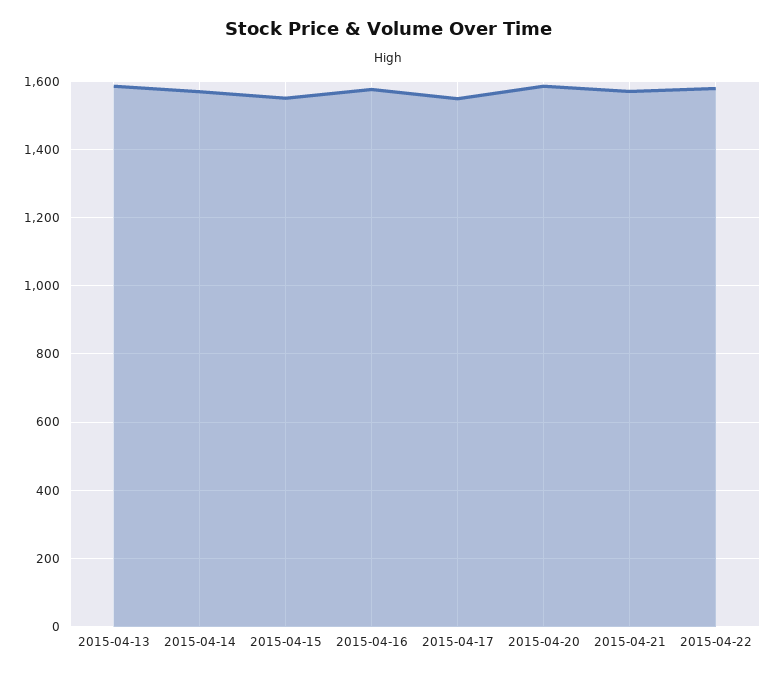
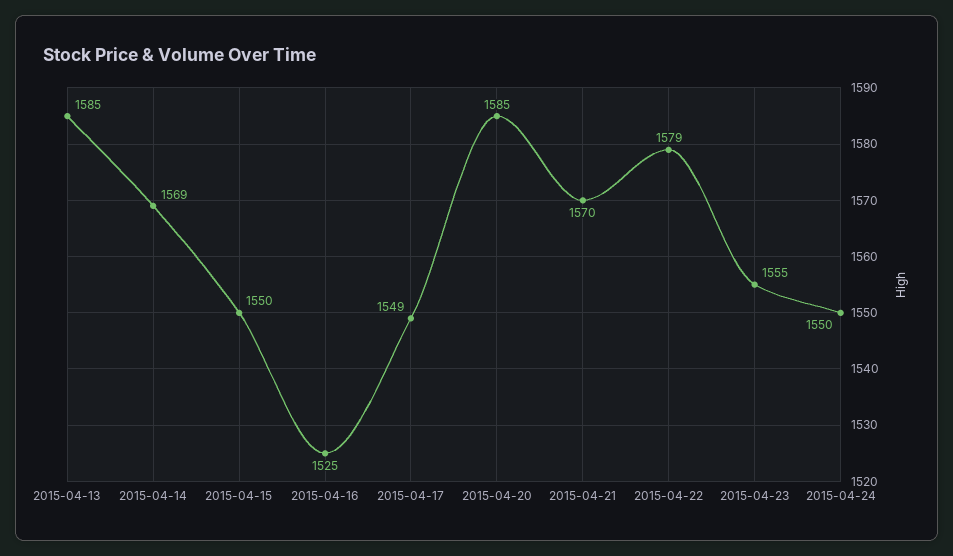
2015-04-16: 1580 -> 1525
2015-04-23: none -> 1555
2015-04-24: none -> 1550

